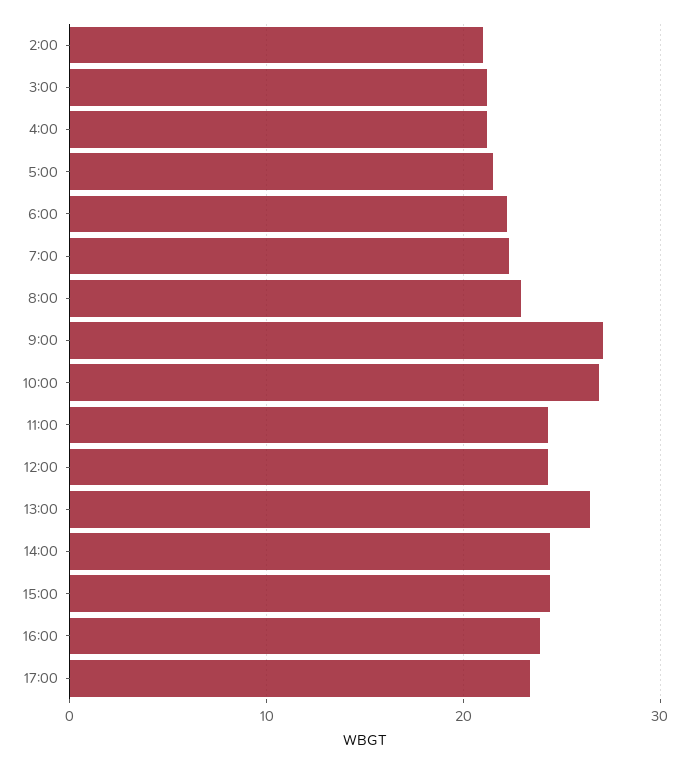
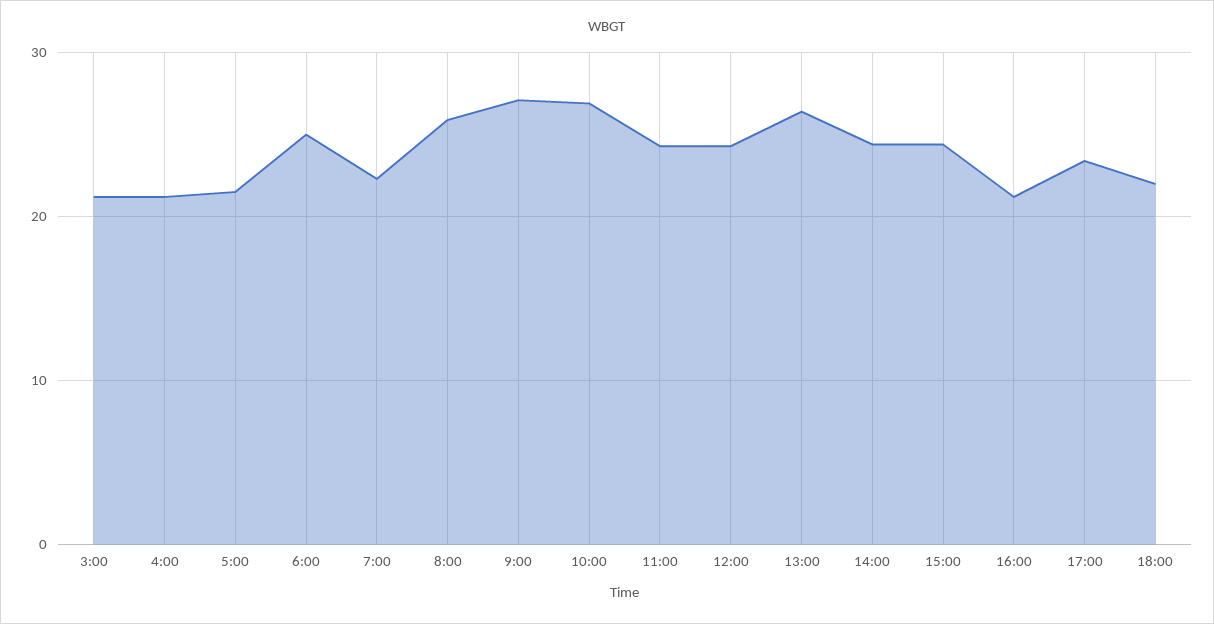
2:00: 21 -> none
6:00: 22 -> 25
8:00: 23 -> 26
16:00: 24 -> 21
18:00: none -> 22

